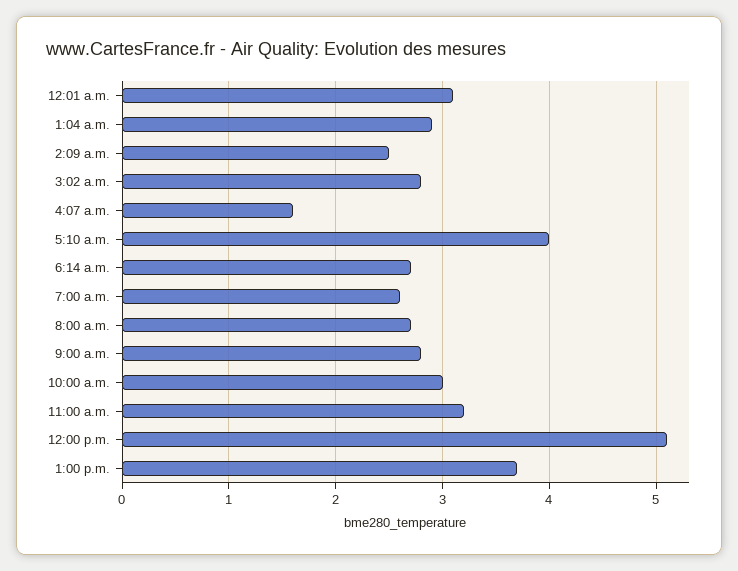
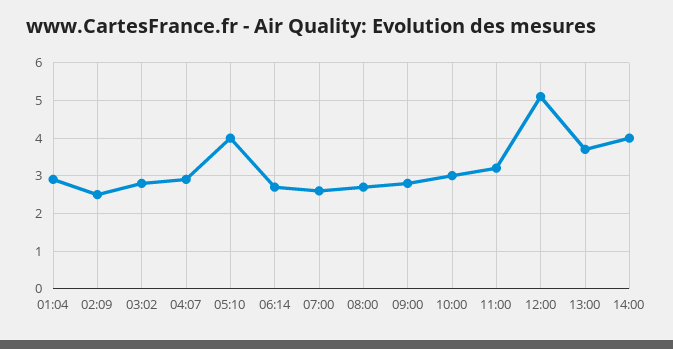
12:01 a.m.: 3.1 -> none
4:07 a.m.: 1.6 -> 3
14:00: none -> 4

